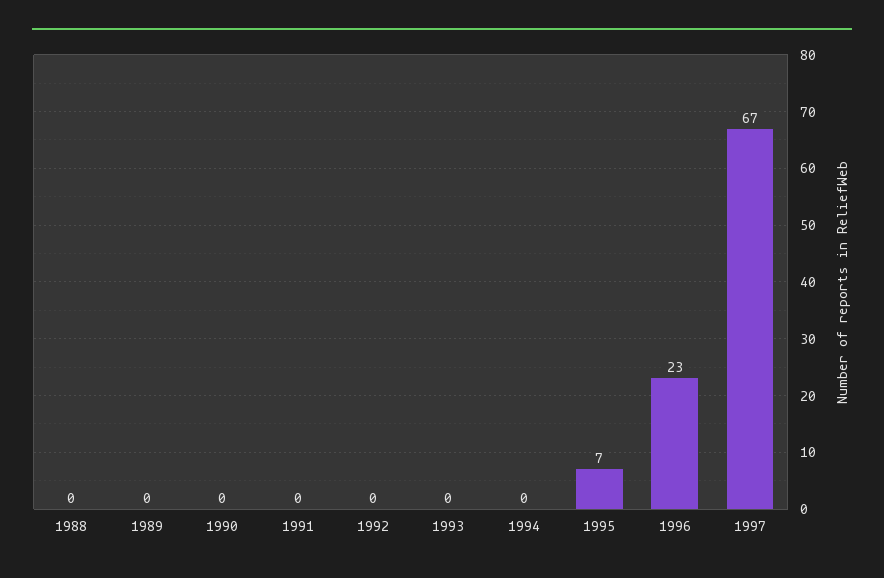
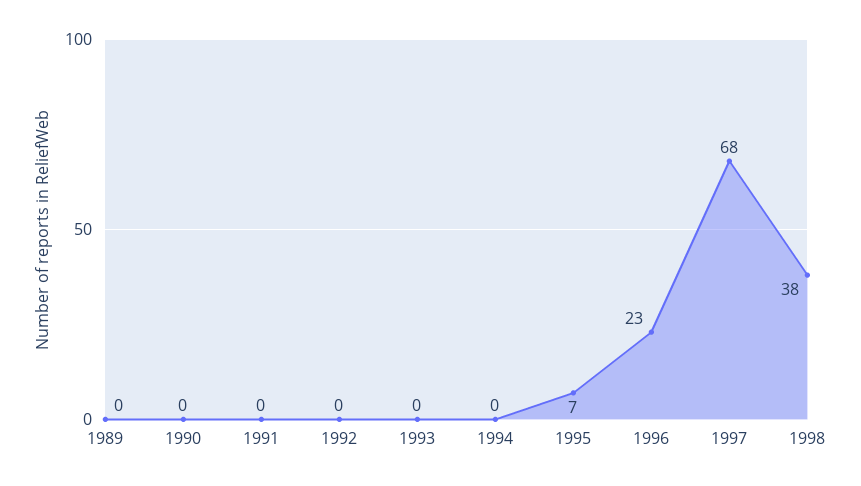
1988: 0 -> none
1997: 67 -> 68
1998: none -> 38

